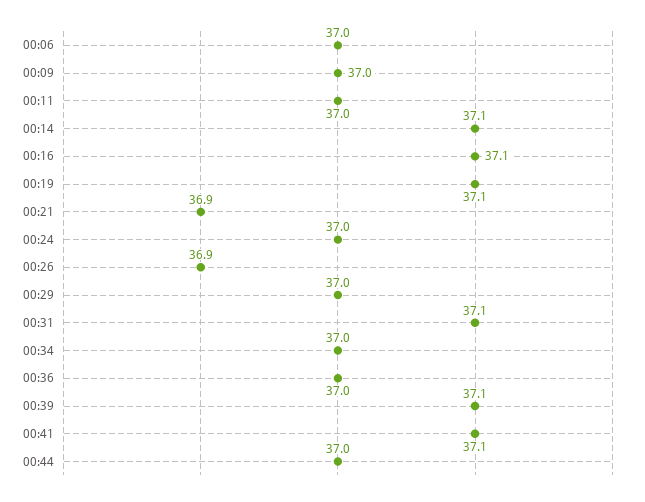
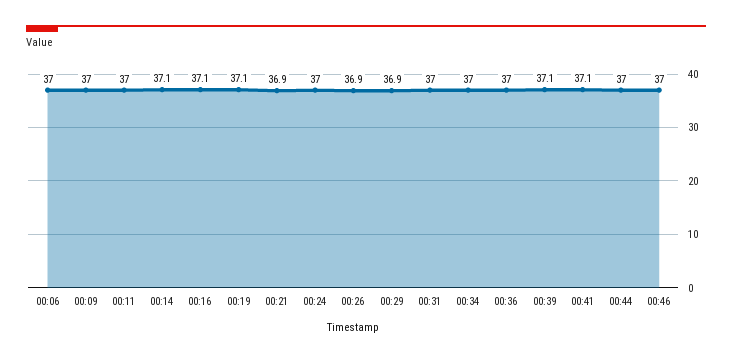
00:29: 37 -> 36.9
00:31: 37.1 -> 37
00:46: none -> 37

